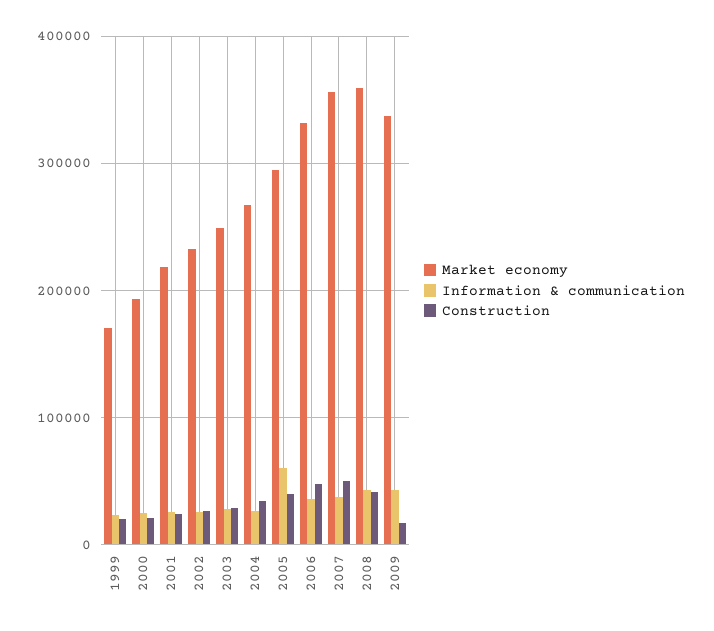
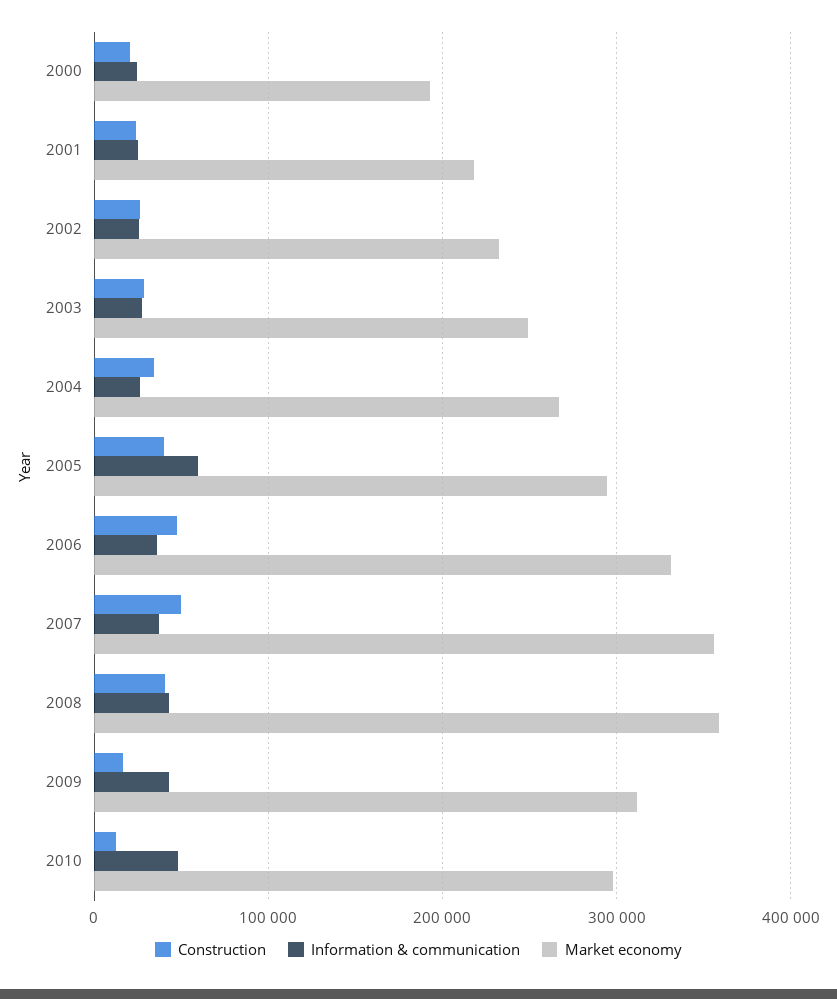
Market economy, 1999: 170000 -> none
Information & communication, 1999: 20000 -> none
Construction, 1999: 20000 -> none
Market economy, 2009: 340000 -> 310000
Construction, 2010: none -> 10000
Information & communication, 2010: none -> 50000
Market economy, 2010: none -> 300000

